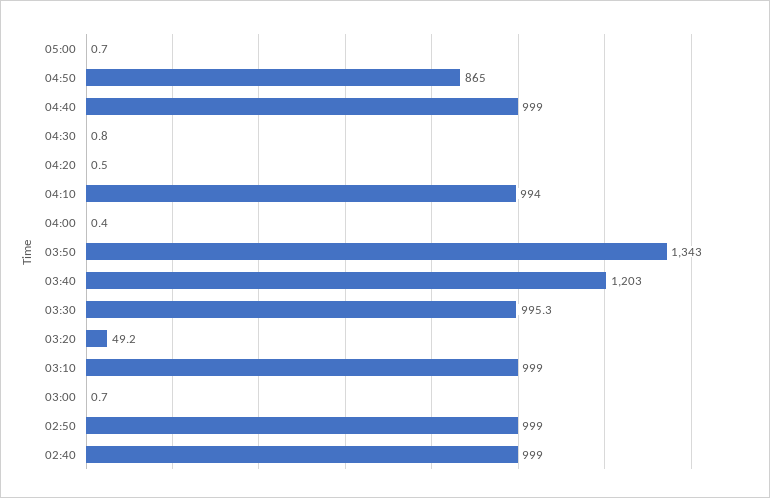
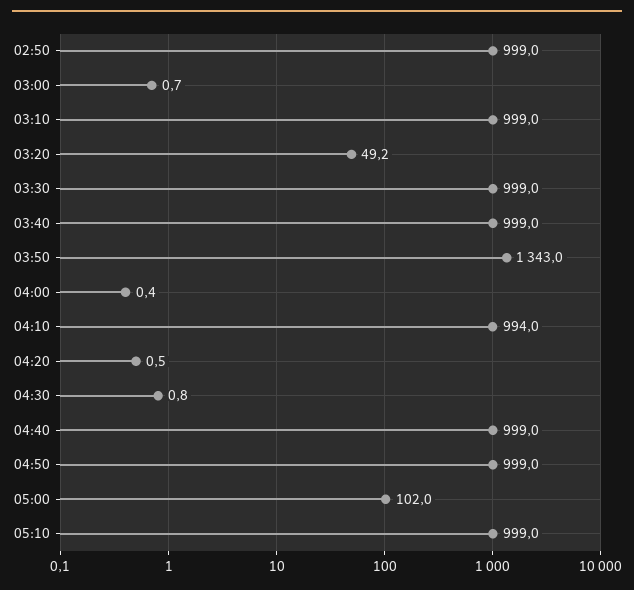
05:00: 0.7 -> 102
04:50: 865 -> 999
03:40: 1203 -> 999
03:30: 995.3 -> 999
02:40: 999 -> none
05:10: none -> 999

